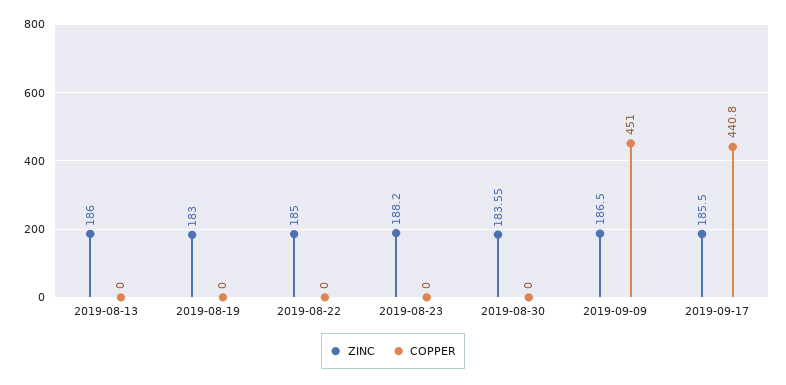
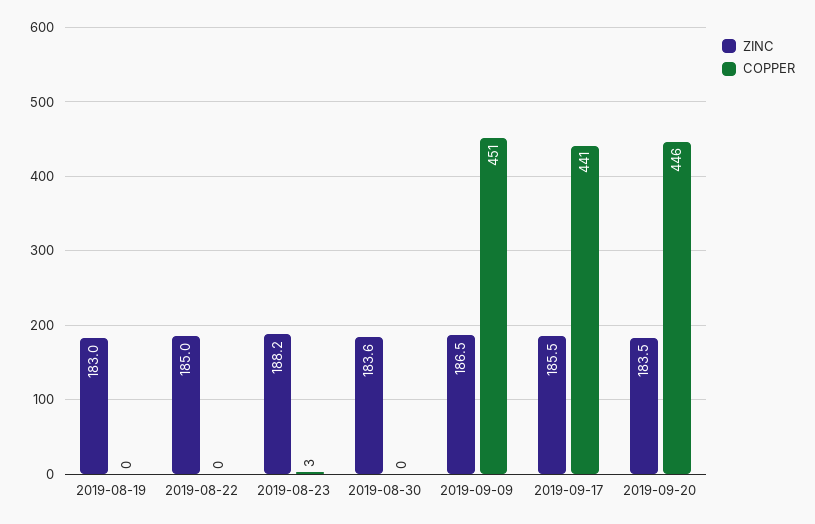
ZINC, 2019-08-13: 186 -> none
COPPER, 2019-08-13: 0 -> none
COPPER, 2019-08-23: 0 -> 3
ZINC, 2019-09-20: none -> 183.5
COPPER, 2019-09-20: none -> 446

